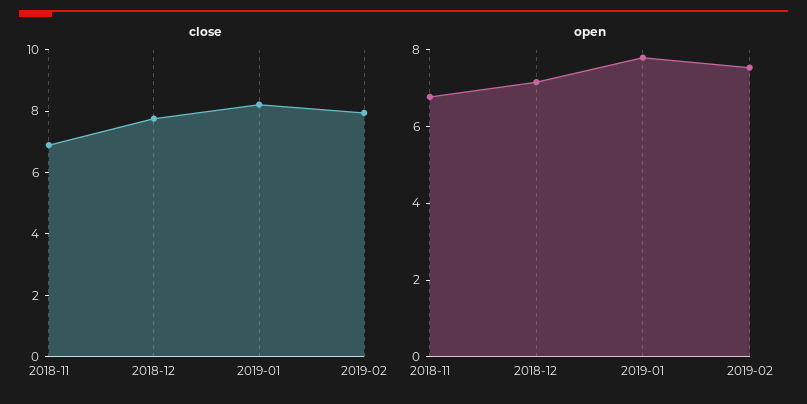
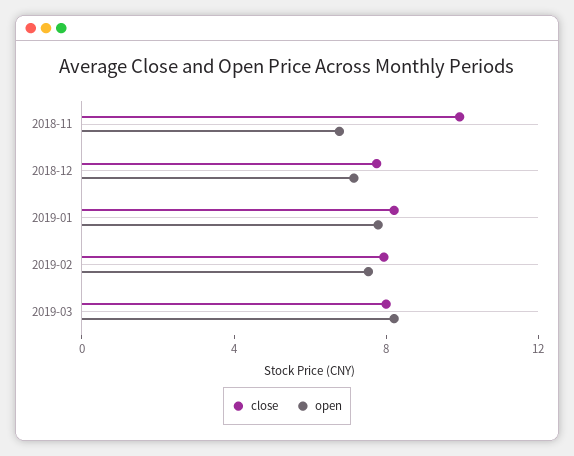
close, 2018-11: 7 -> 10
close, 2019-03: none -> 8
open, 2019-03: none -> 8

